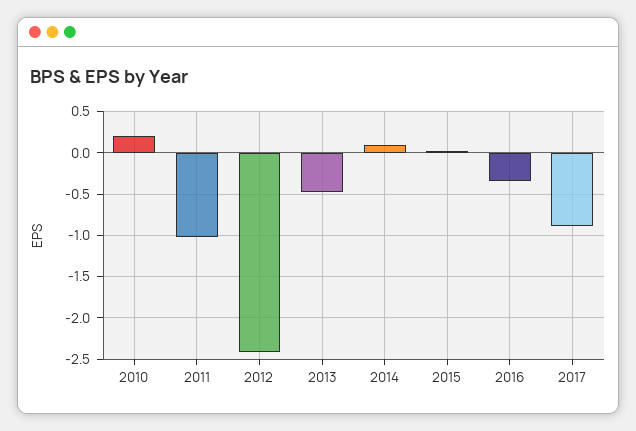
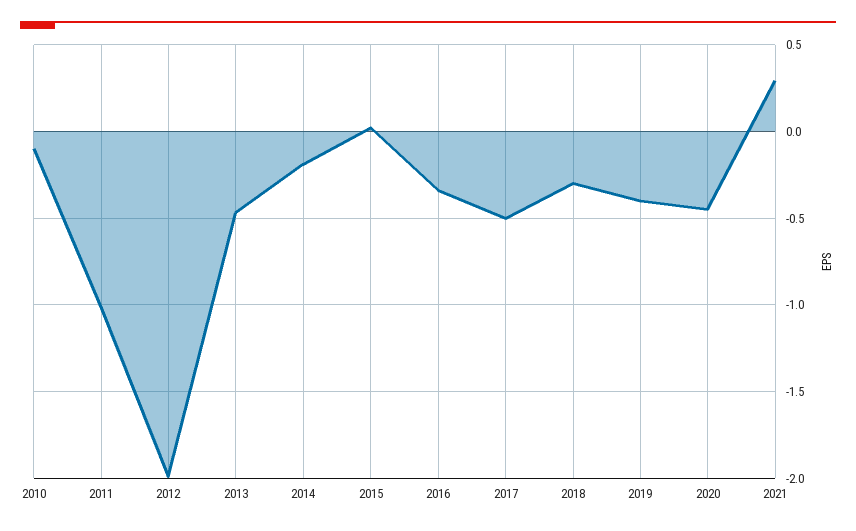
2010: 0.2 -> -0.1
2012: -2.4 -> -2
2014: 0.1 -> -0.2
2017: -0.9 -> -0.5
2018: none -> -0.3
2019: none -> -0.4
2020: none -> -0.45
2021: none -> 0.3

